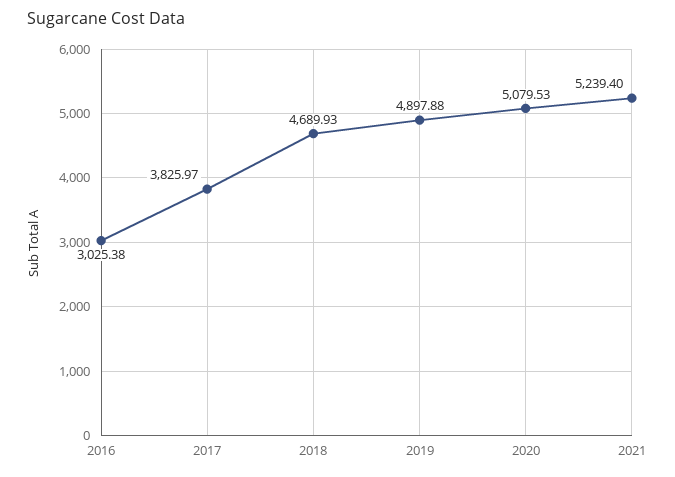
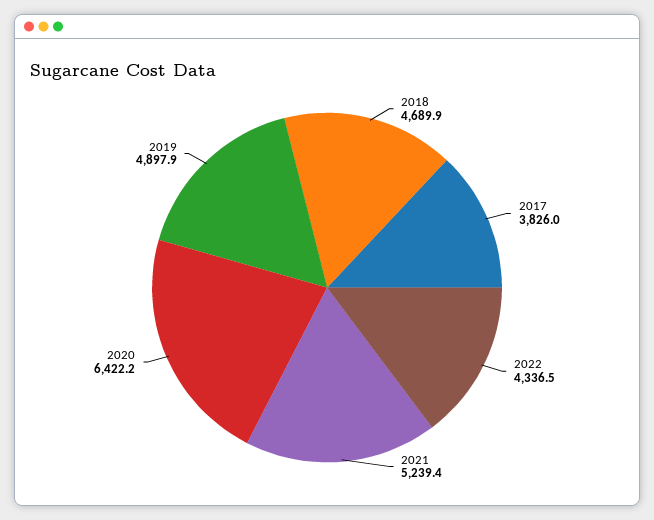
2016: 3025.38 -> none
2020: 5079.53 -> 6422.2
2022: none -> 4336.5

